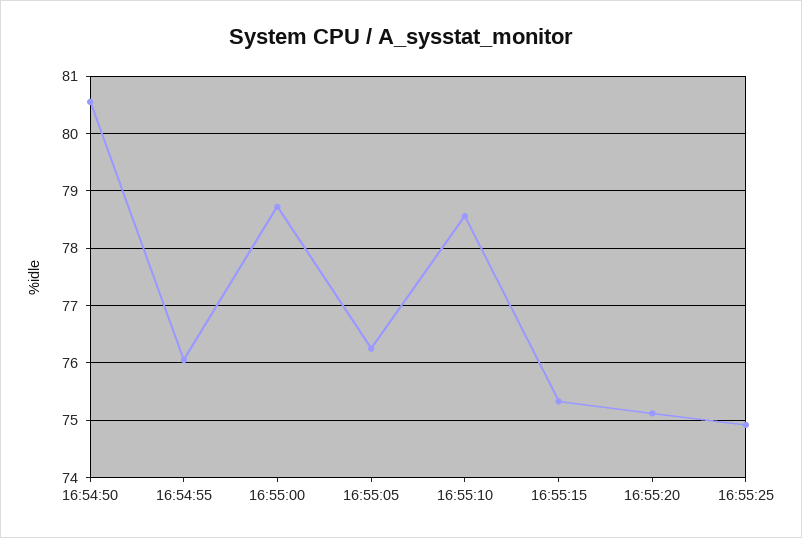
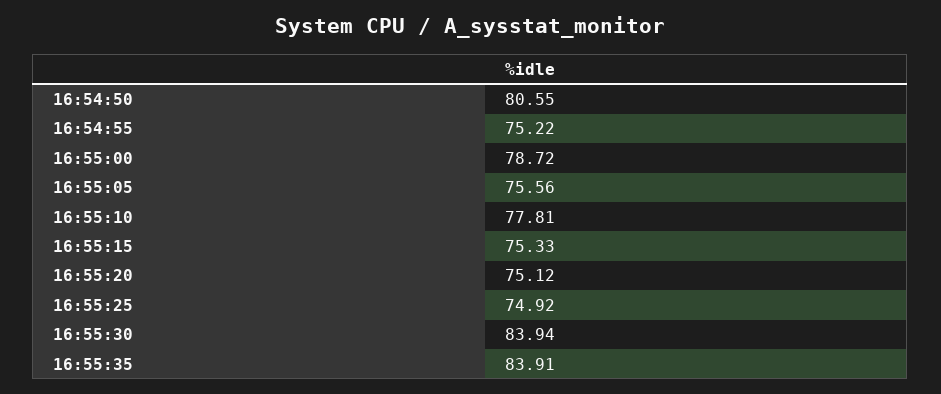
16:54:55: 76 -> 75.22
16:55:05: 76.2 -> 75.56
16:55:10: 78.6 -> 77.81
16:55:30: none -> 83.94
16:55:35: none -> 83.91

